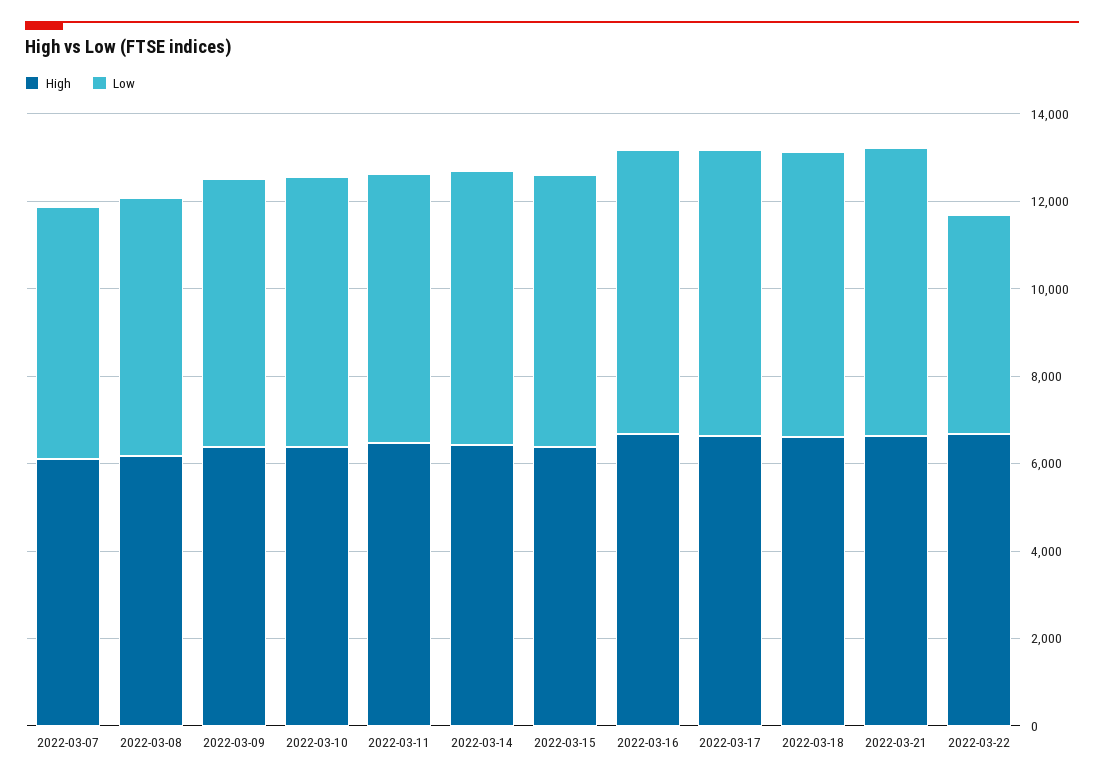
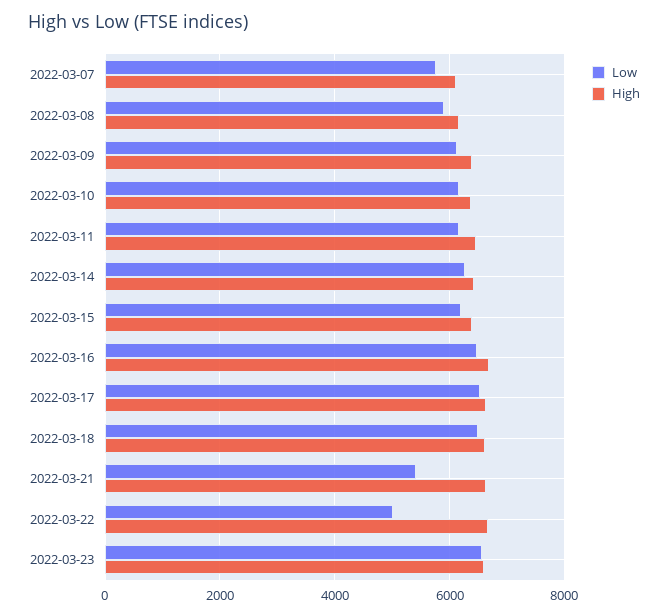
Low, 2022-03-21: 6500 -> 5400
Low, 2022-03-23: none -> 6600
High, 2022-03-23: none -> 6600

